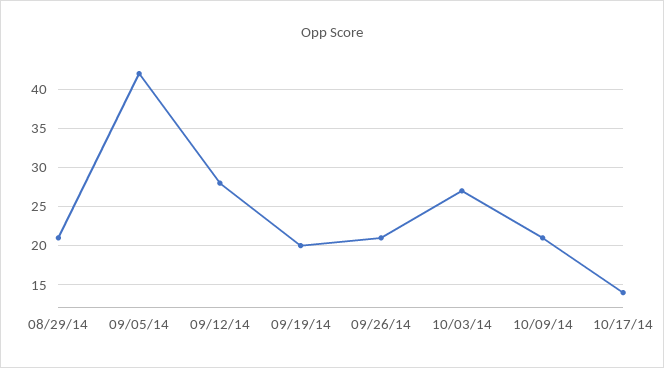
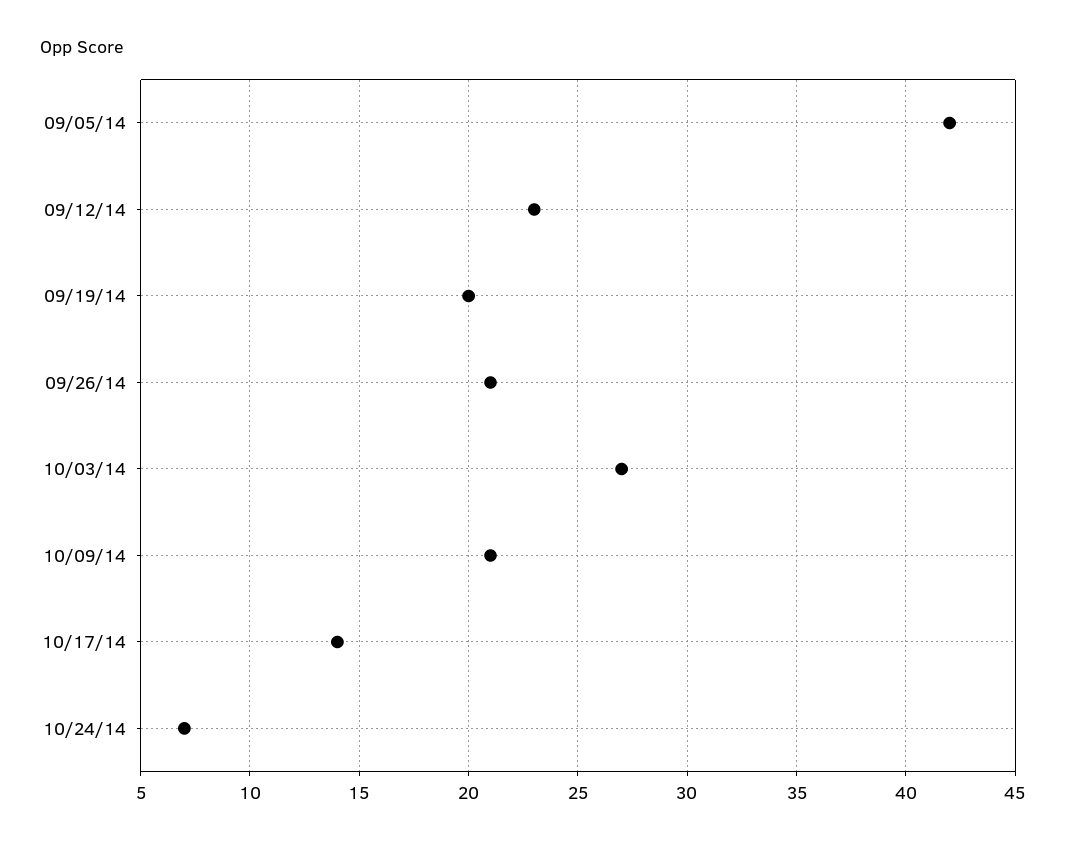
08/29/14: 21 -> none
09/12/14: 28 -> 23
10/24/14: none -> 7

